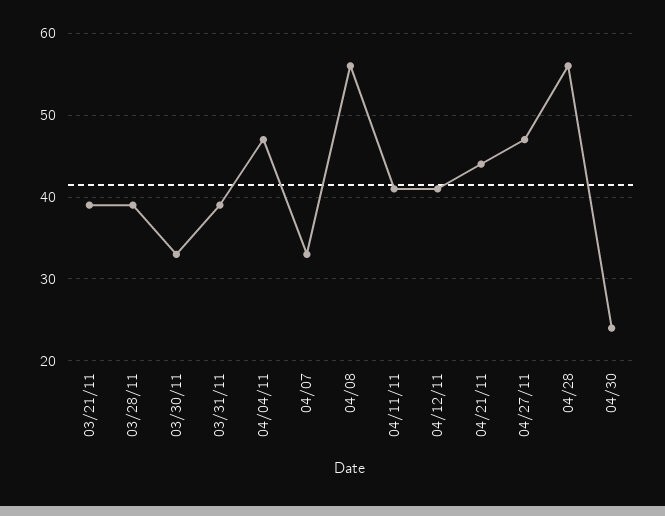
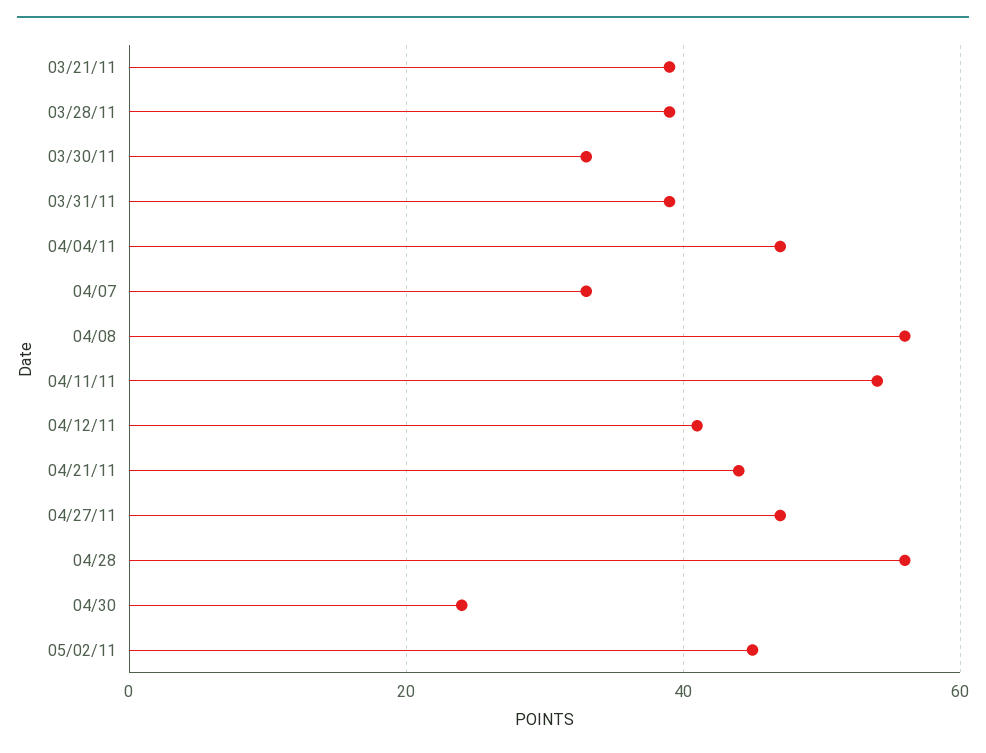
04/11/11: 41 -> 55
05/02/11: none -> 45

